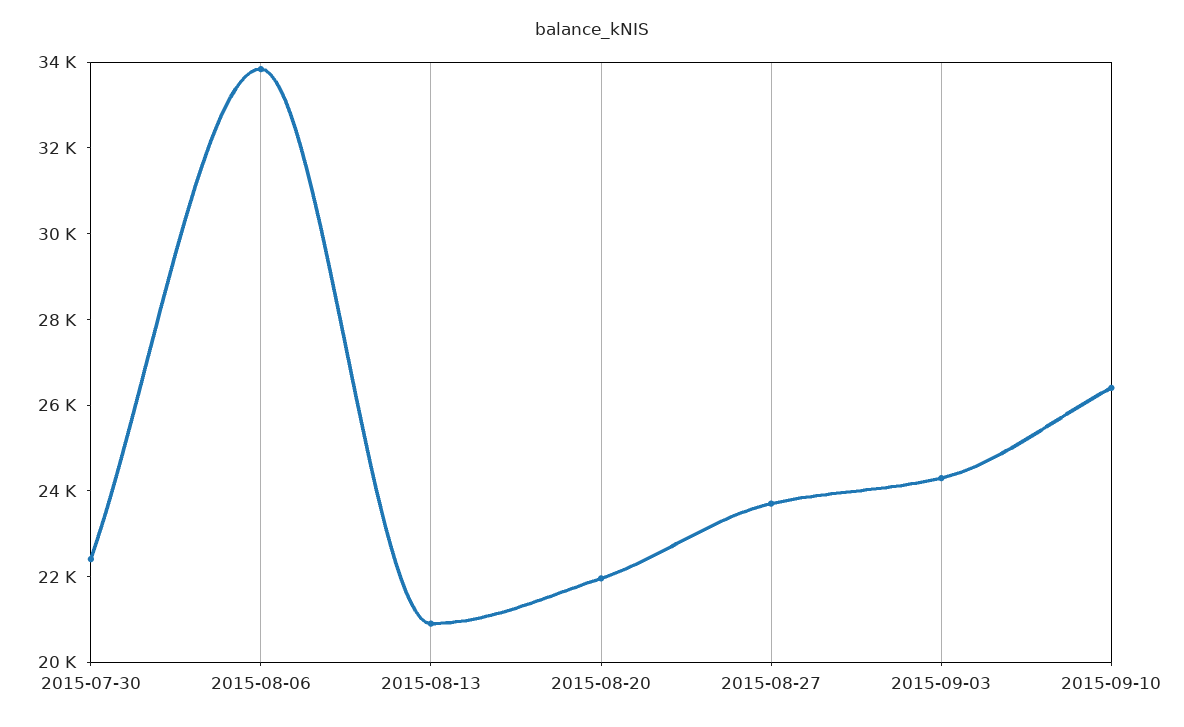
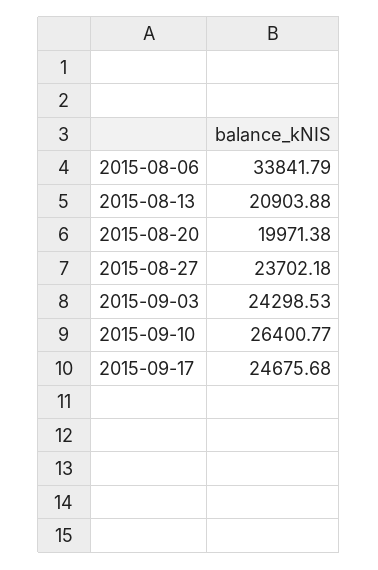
2015-07-30: 22500 -> none
2015-08-20: 22000 -> 19971.38
2015-09-17: none -> 24675.68

